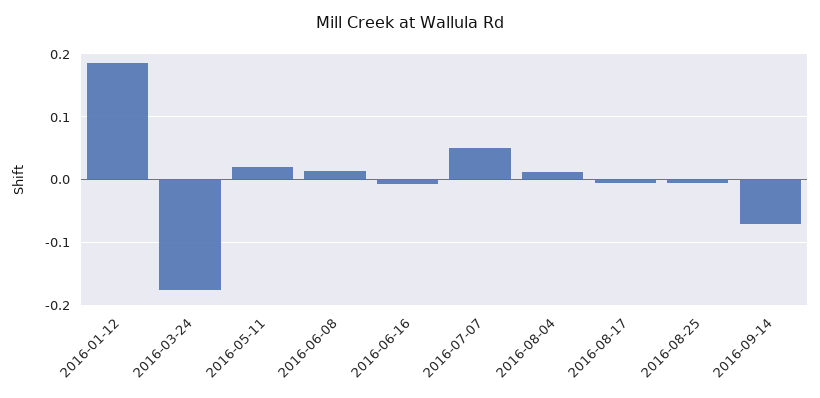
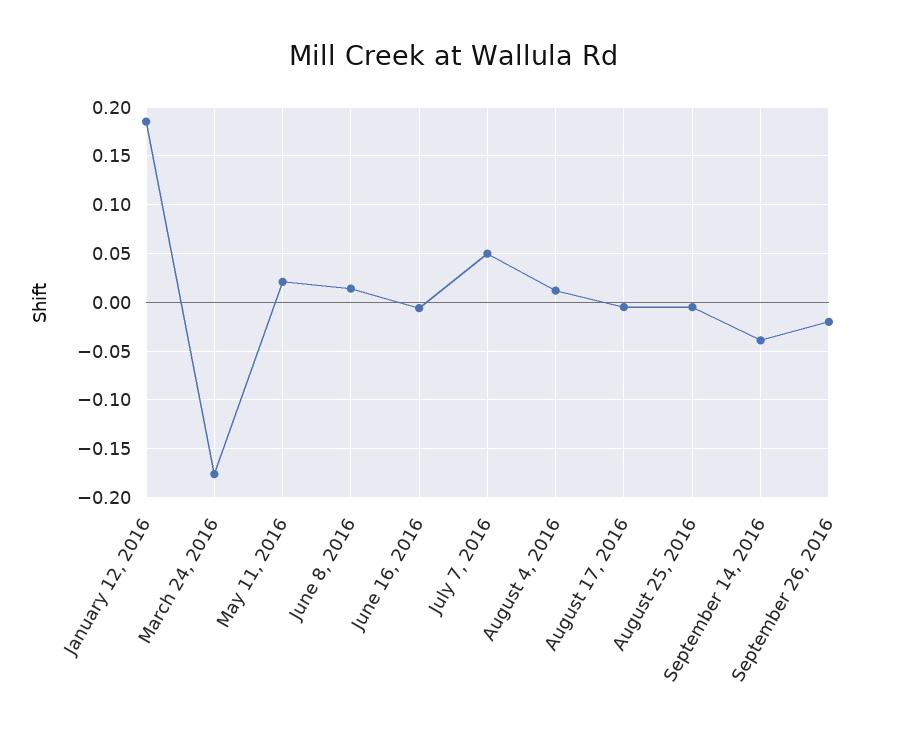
2016-09-14: -0.07 -> -0.04
September 26, 2016: none -> -0.02

